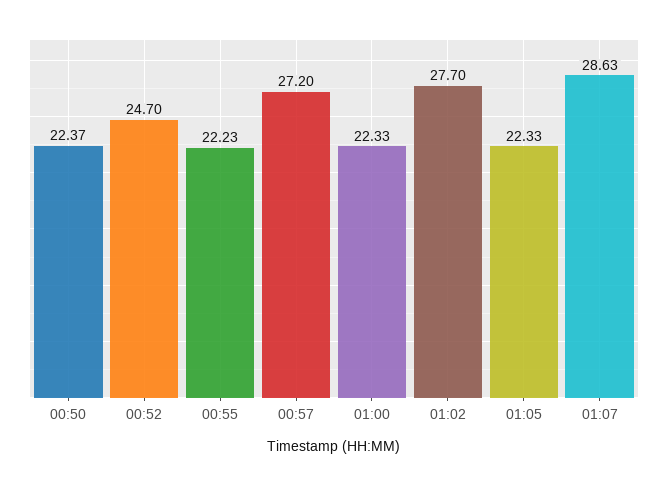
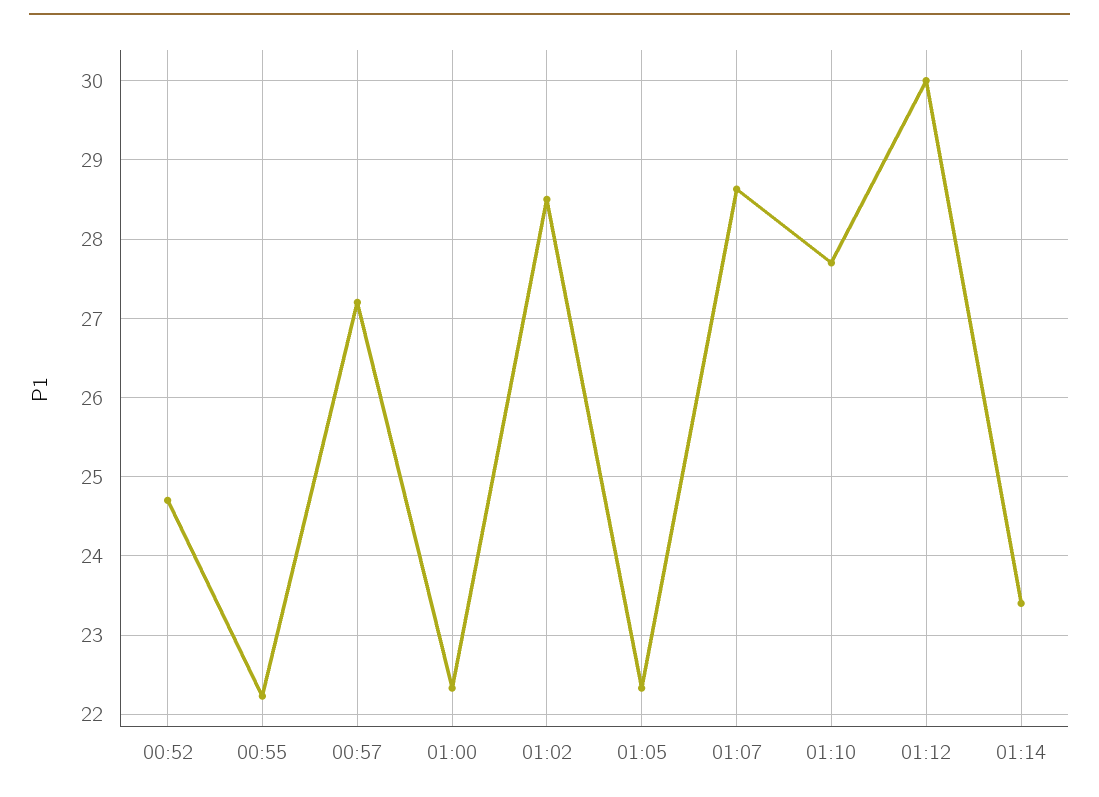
00:50: 22.37 -> none
01:02: 27.7 -> 28.5
01:10: none -> 27.7
01:12: none -> 30
01:14: none -> 23.4

